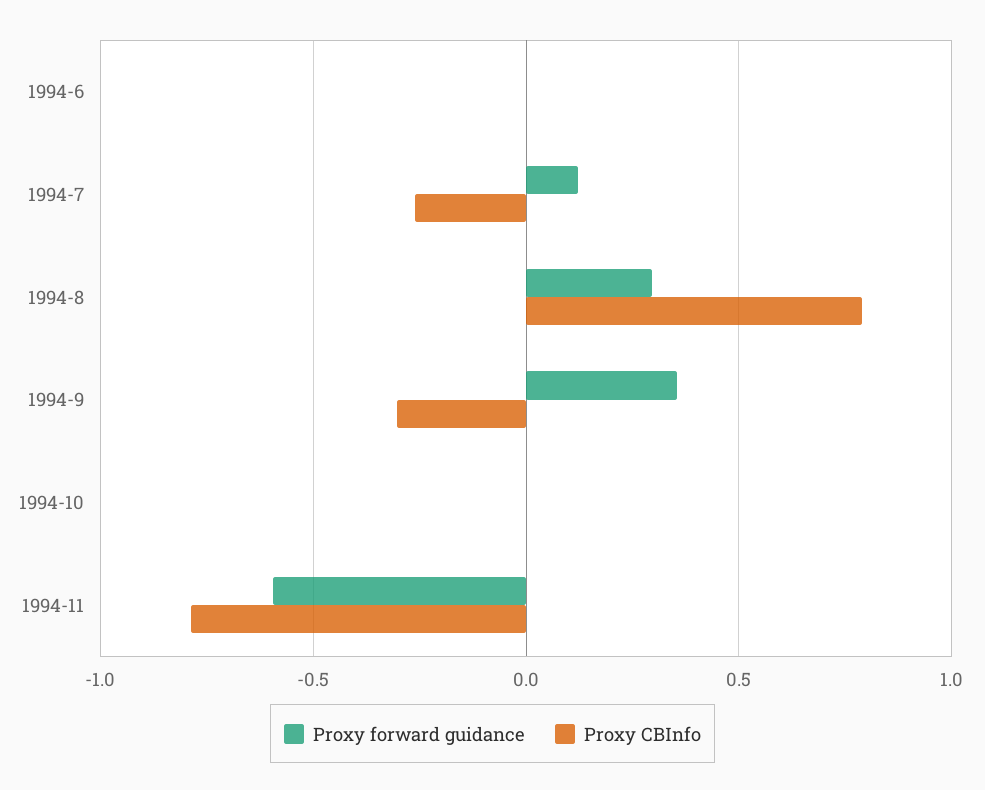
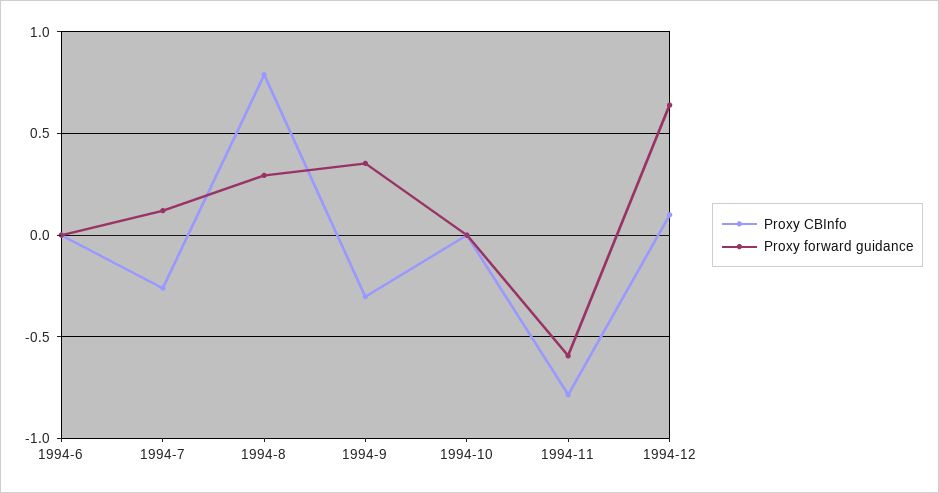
Proxy CBInfo, 1994-12: none -> 0.1
Proxy forward guidance, 1994-12: none -> 0.65

